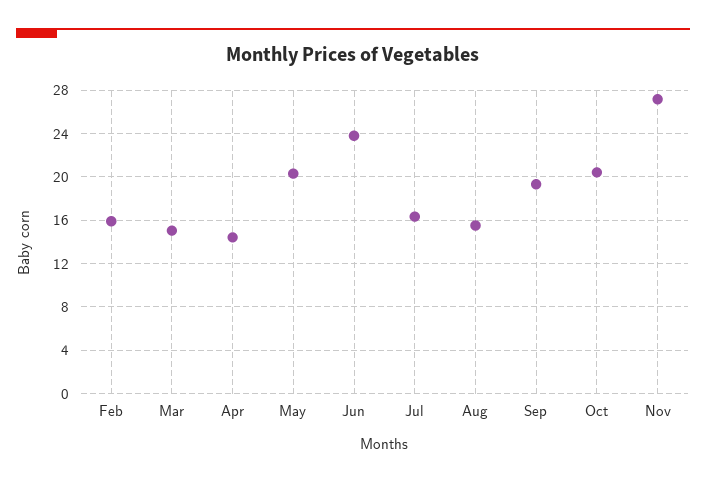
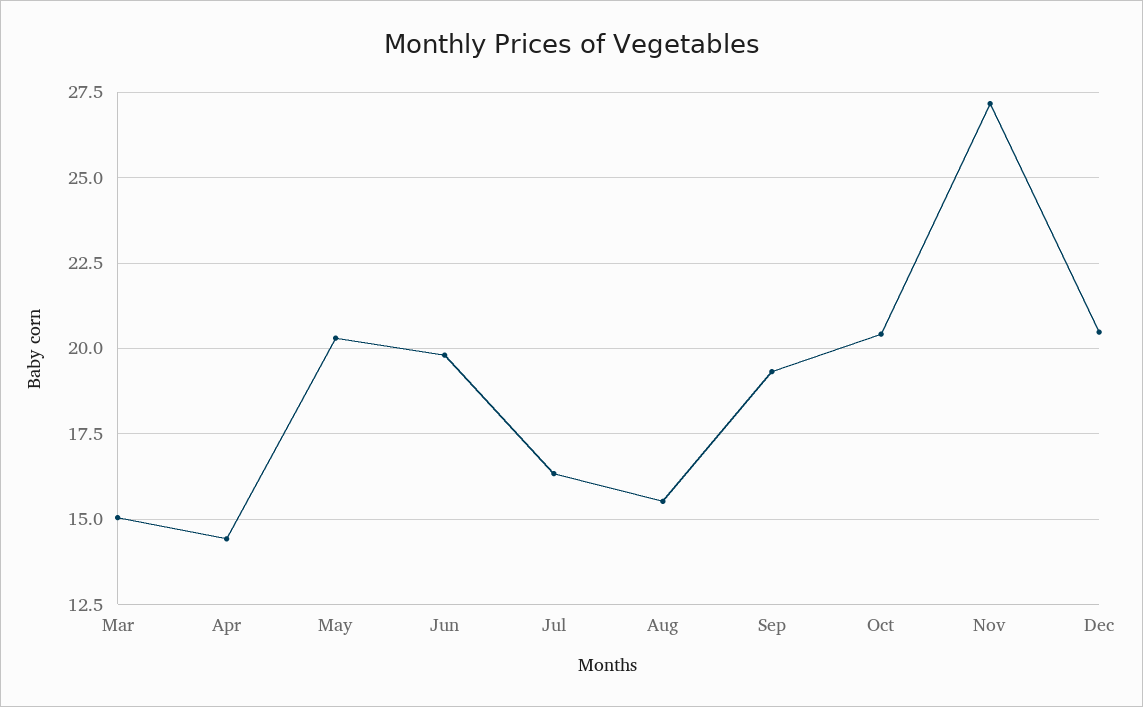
Feb: 16 -> none
Jun: 24 -> 19.75
Dec: none -> 20.5

